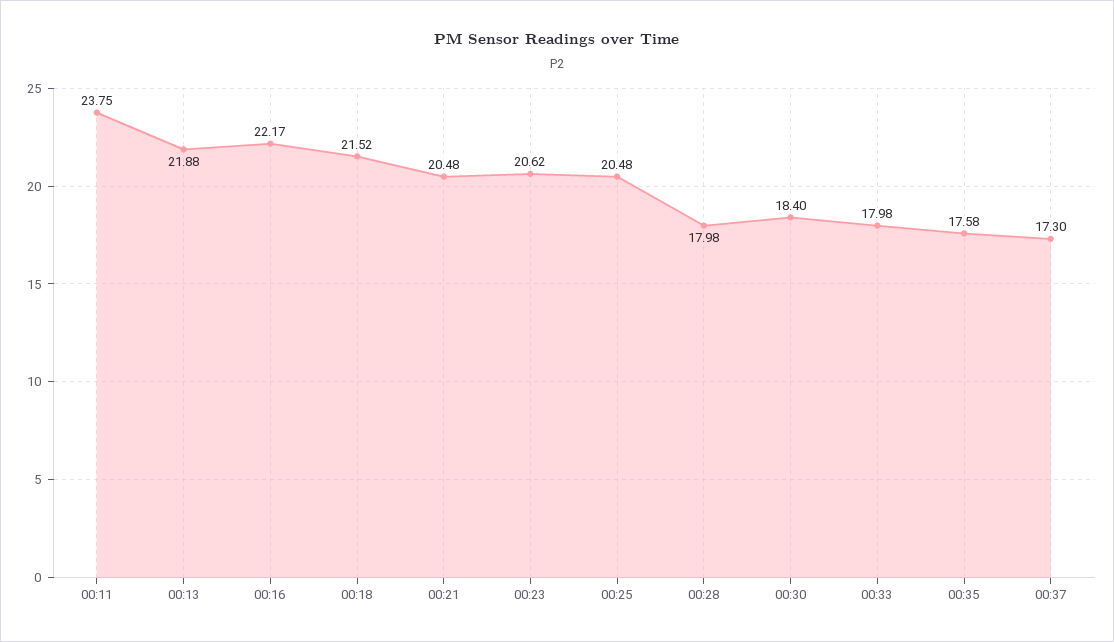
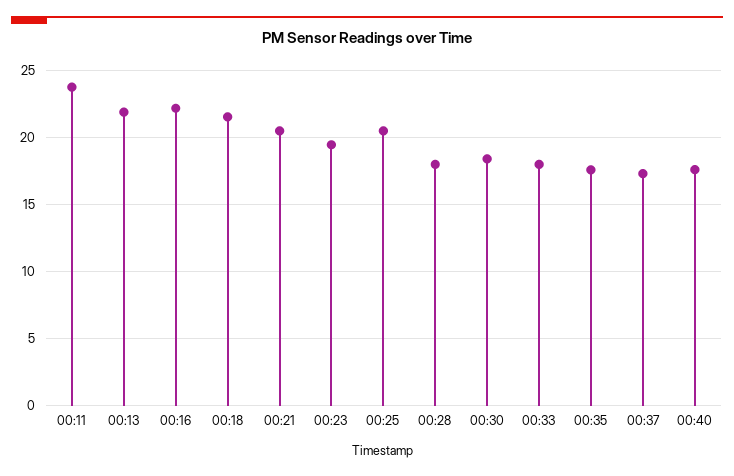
00:23: 20.62 -> 19.5
00:40: none -> 17.5

